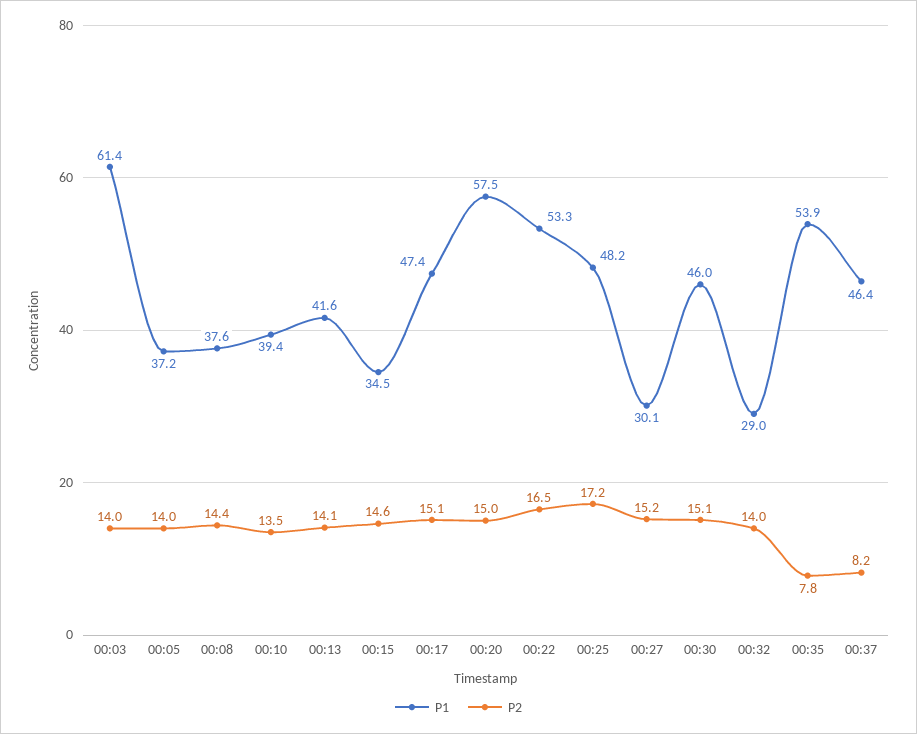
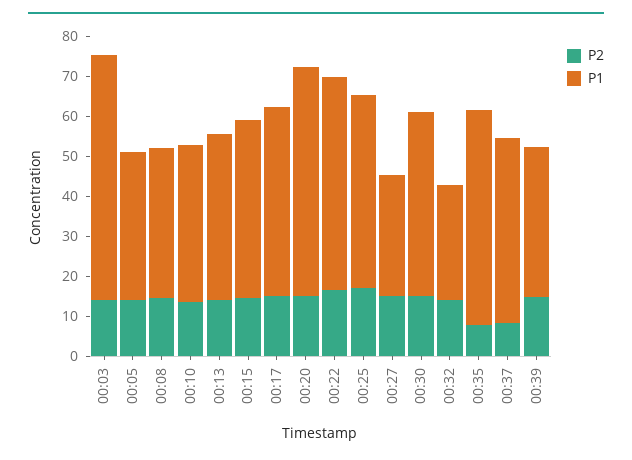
P1, 00:15: 34.5 -> 45
P2, 00:39: none -> 15
P1, 00:39: none -> 37.5

